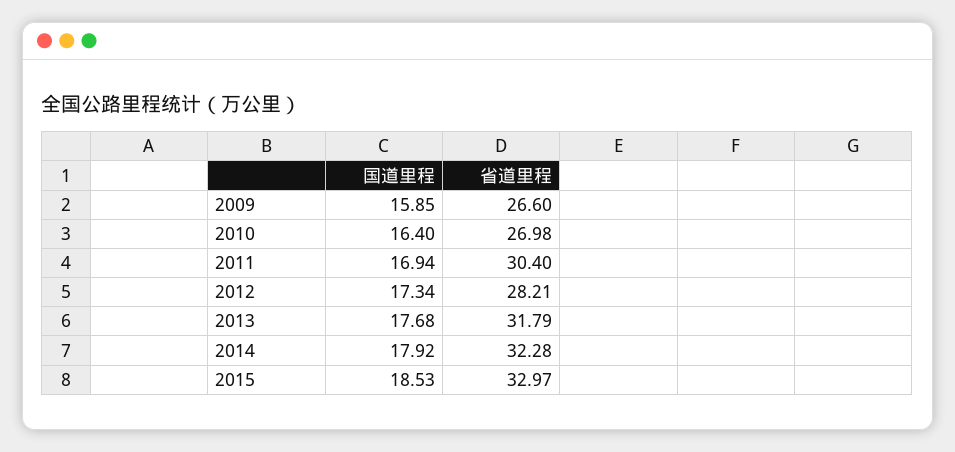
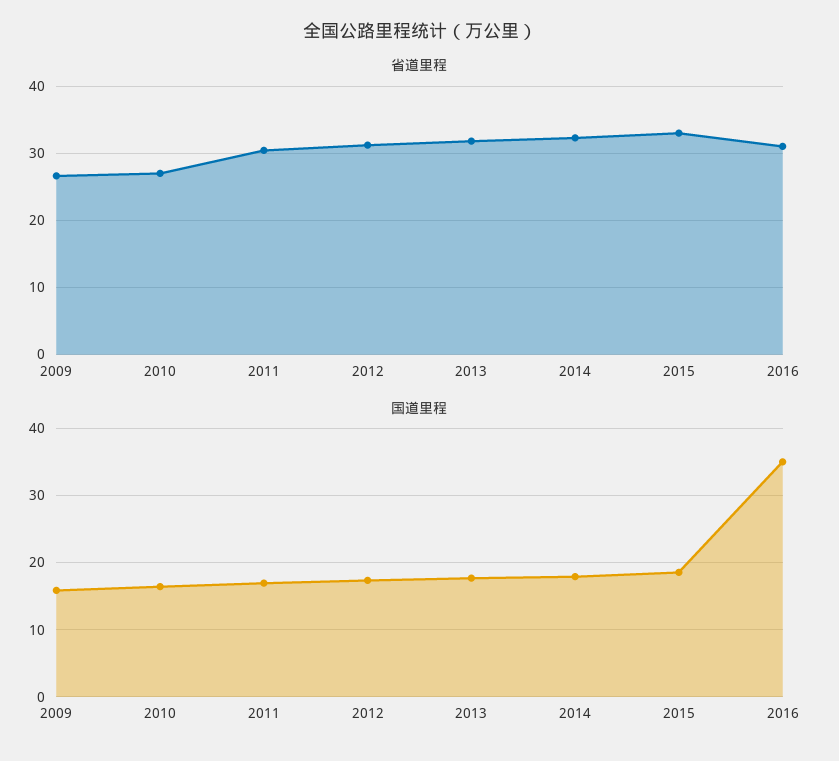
省道里程, 2012: 28.21 -> 31
省道里程, 2016: none -> 31
国道里程, 2016: none -> 35

